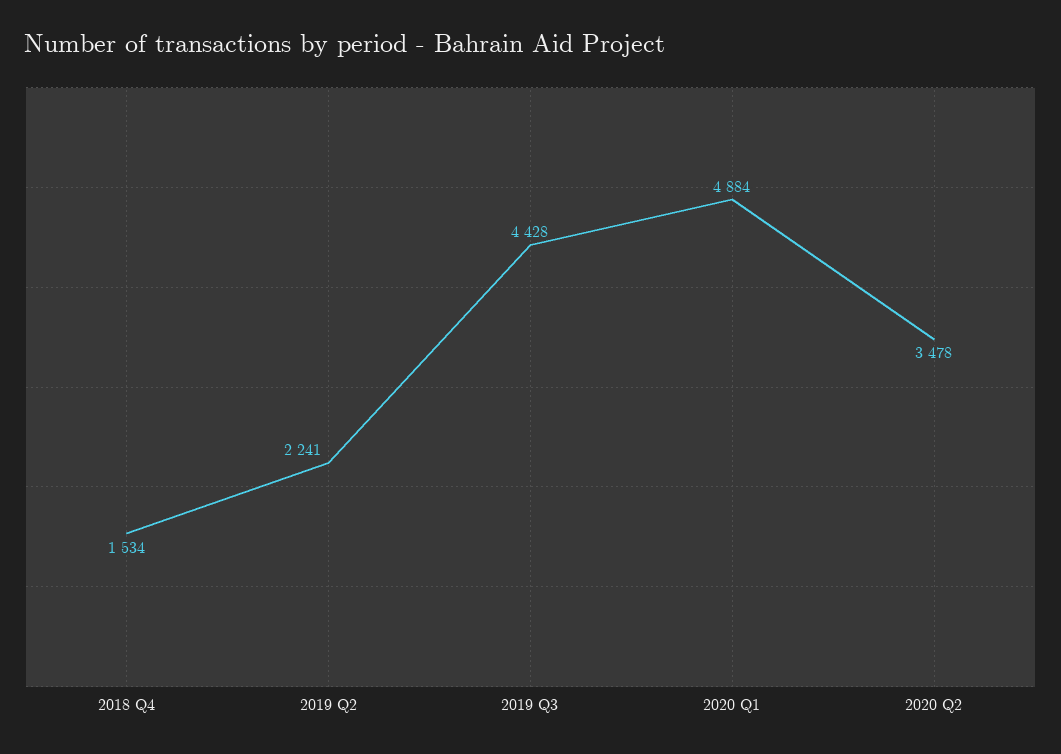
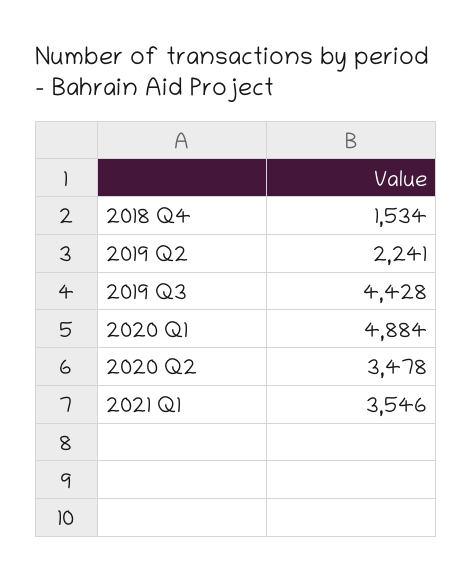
2021 Q1: none -> 3546

